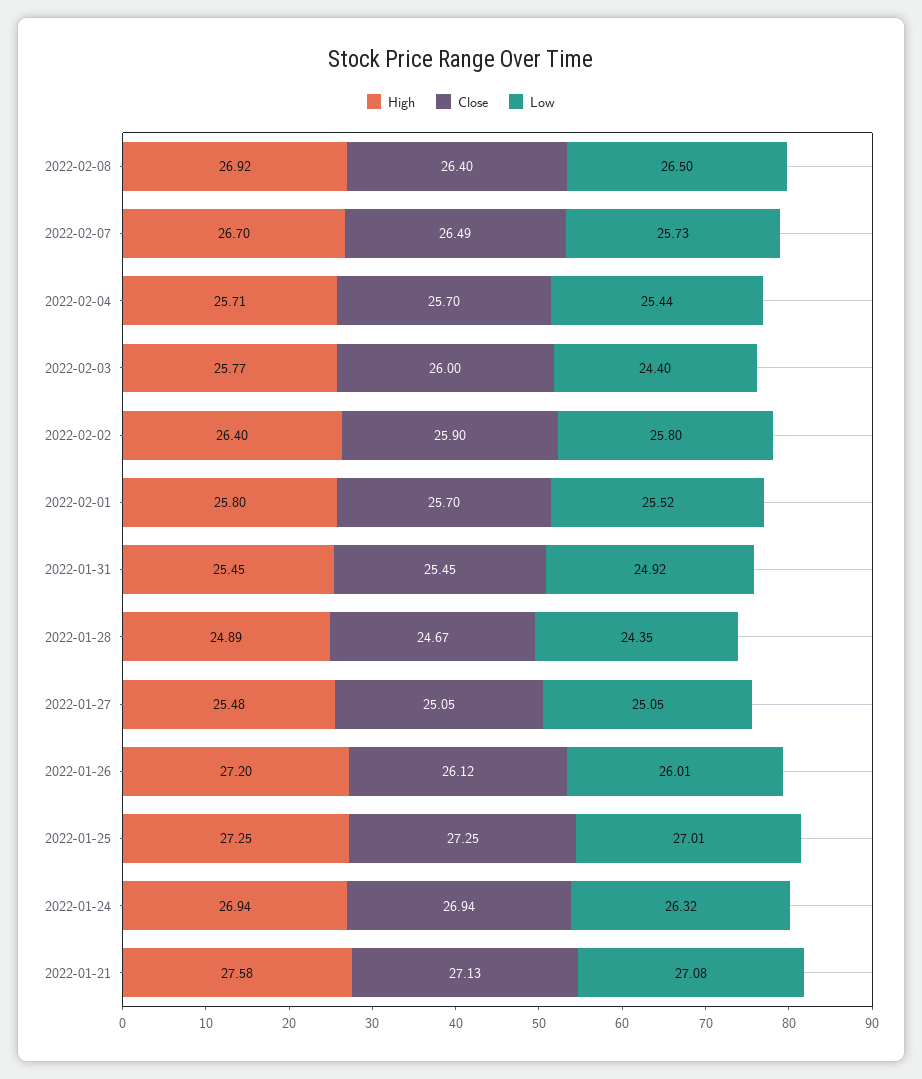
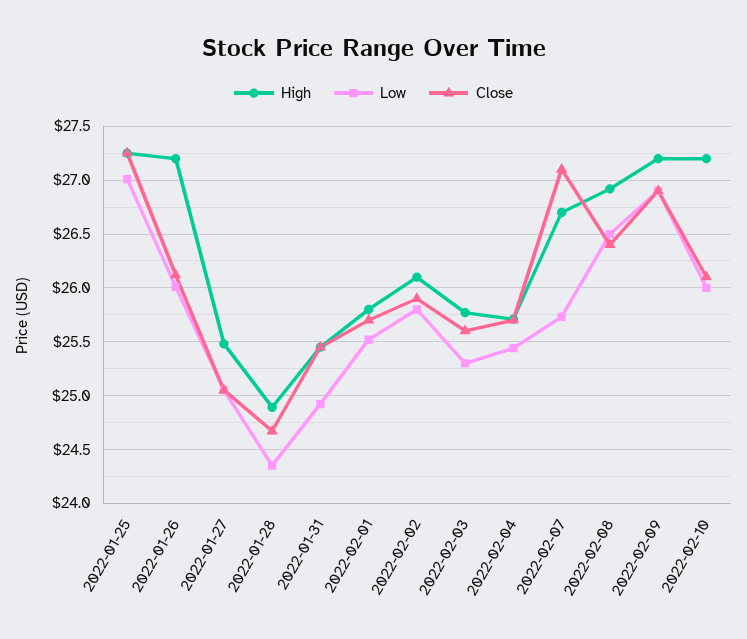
Close, 2022-02-07: 26.49 -> 27.1
Close, 2022-02-03: 26 -> 25.6
Low, 2022-02-03: 24.4 -> 25.3
High, 2022-02-02: 26.4 -> 26.1
High, 2022-01-24: 26.94 -> none
Close, 2022-01-24: 26.94 -> none
Low, 2022-01-24: 26.32 -> none
High, 2022-01-21: 27.58 -> none
Close, 2022-01-21: 27.13 -> none
Low, 2022-01-21: 27.08 -> none
High, 2022-02-09: none -> 27.2
Low, 2022-02-09: none -> 26.9
Close, 2022-02-09: none -> 26.9
High, 2022-02-10: none -> 27.2
Low, 2022-02-10: none -> 26
Close, 2022-02-10: none -> 26.1

